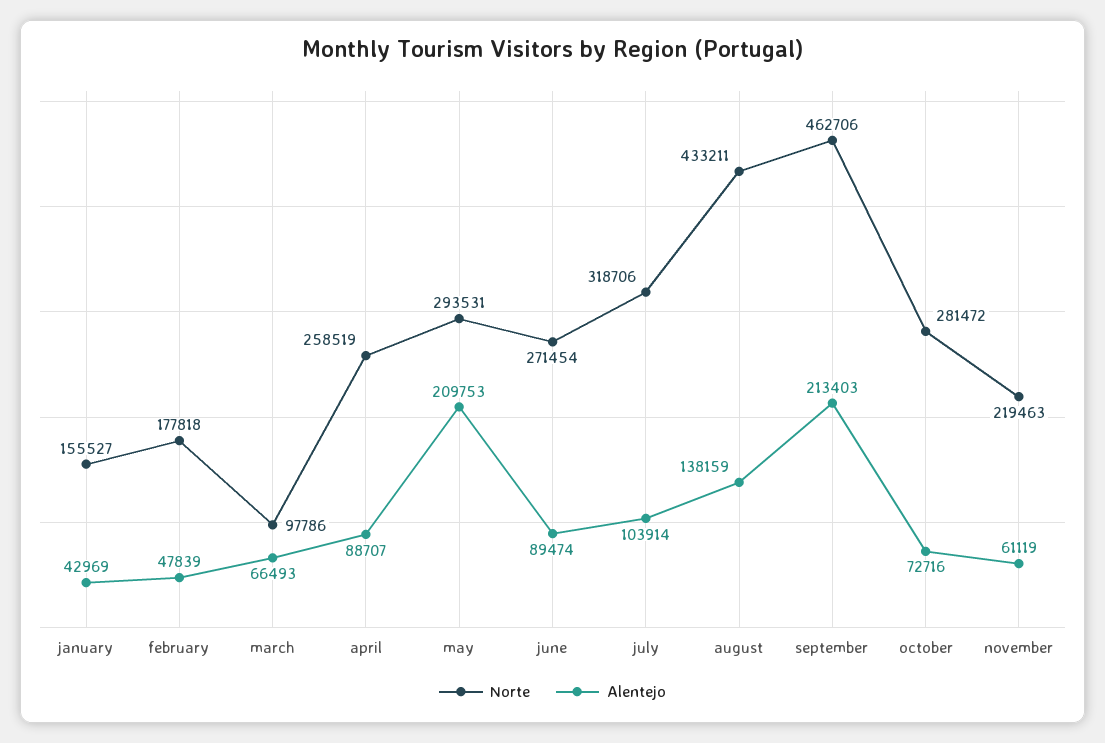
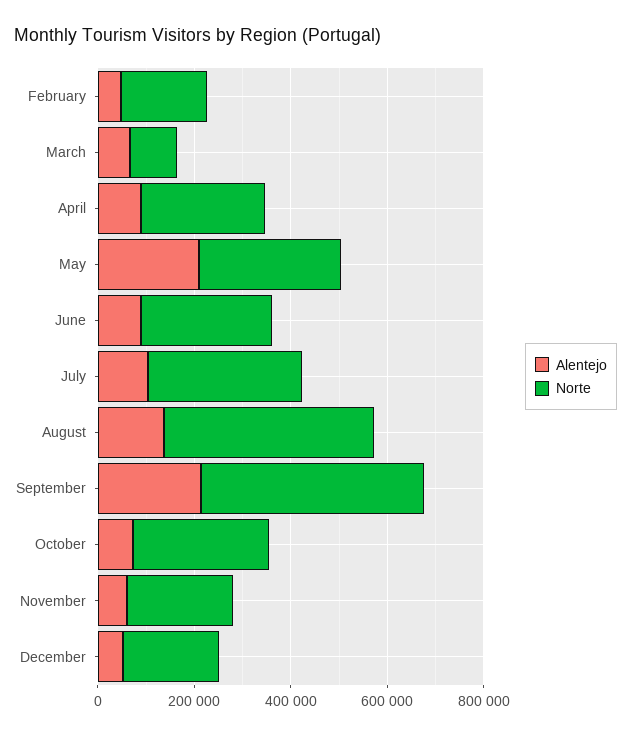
Norte, january: 155527 -> none
Alentejo, january: 42969 -> none
Alentejo, December: none -> 50000
Norte, December: none -> 200000

